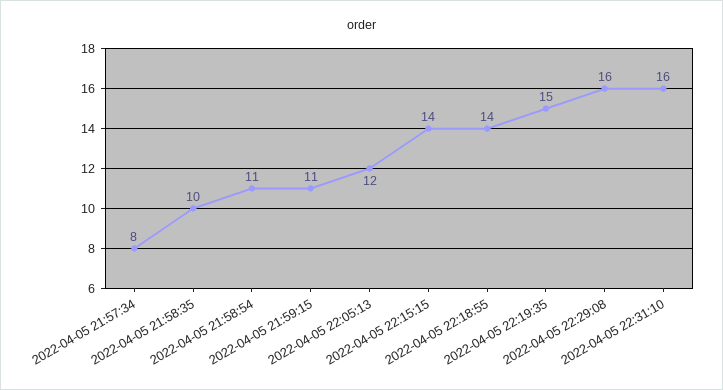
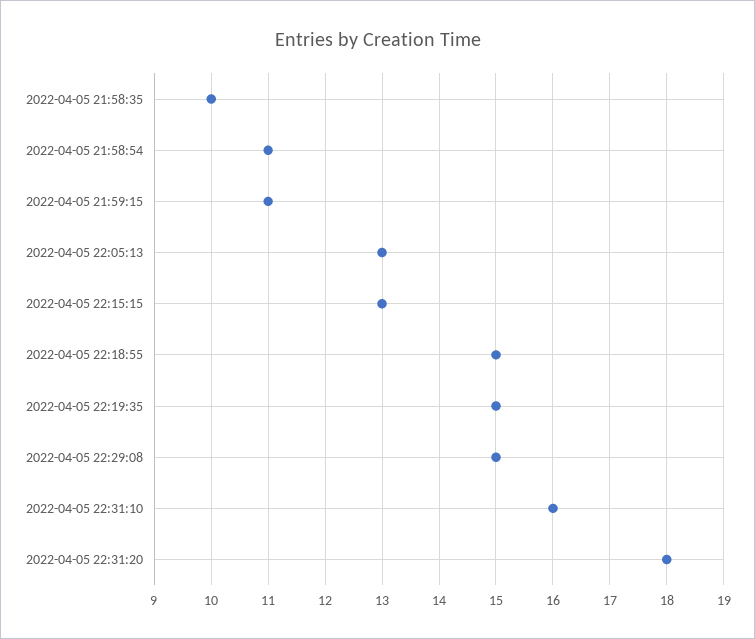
2022-04-05 21:57:34: 8 -> none
2022-04-05 22:05:13: 12 -> 13
2022-04-05 22:15:15: 14 -> 13
2022-04-05 22:18:55: 14 -> 15
2022-04-05 22:29:08: 16 -> 15
2022-04-05 22:31:20: none -> 18

